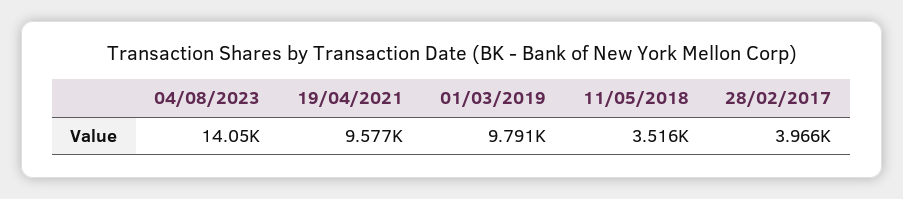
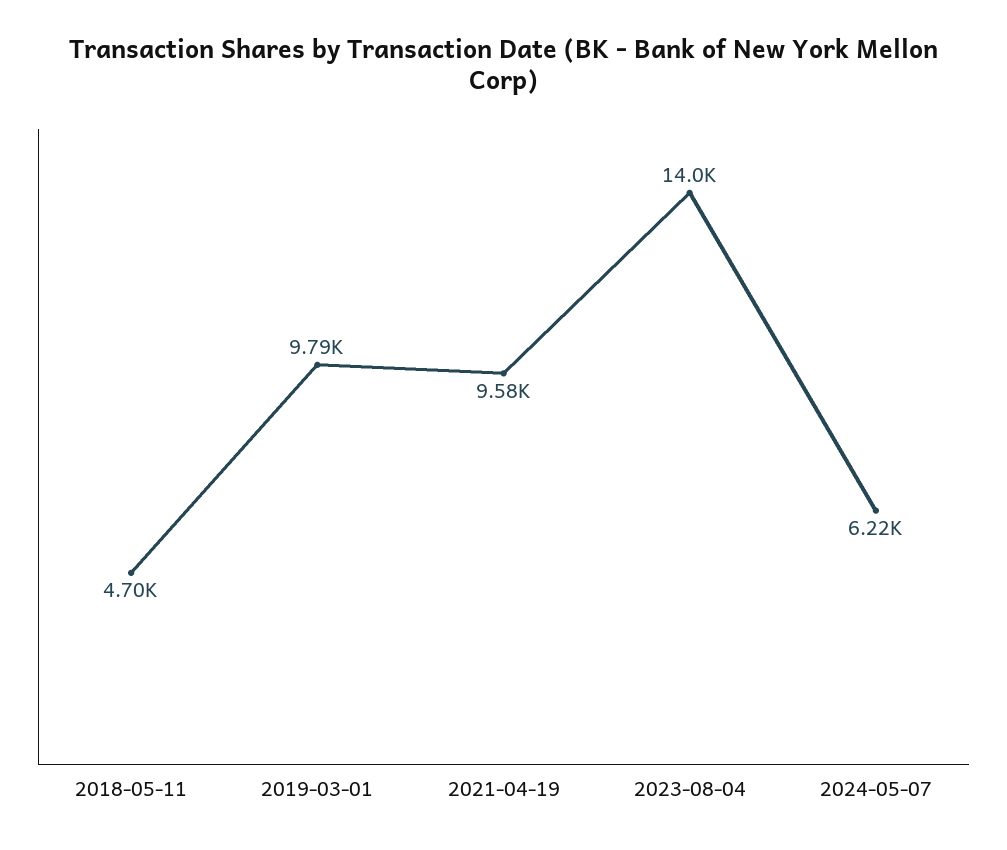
11/05/2018: 3516 -> 4700
28/02/2017: 3966 -> none
2024-05-07: none -> 6220

